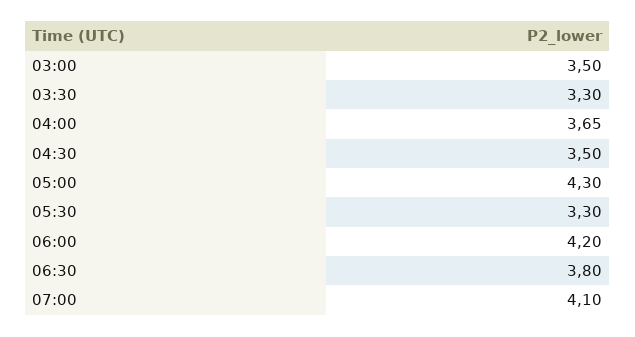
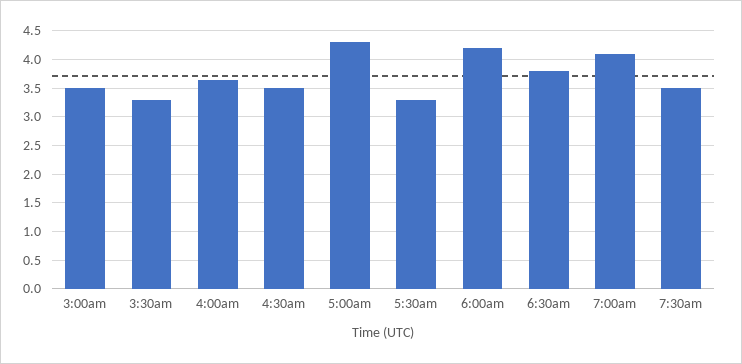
7:30am: none -> 3.5

